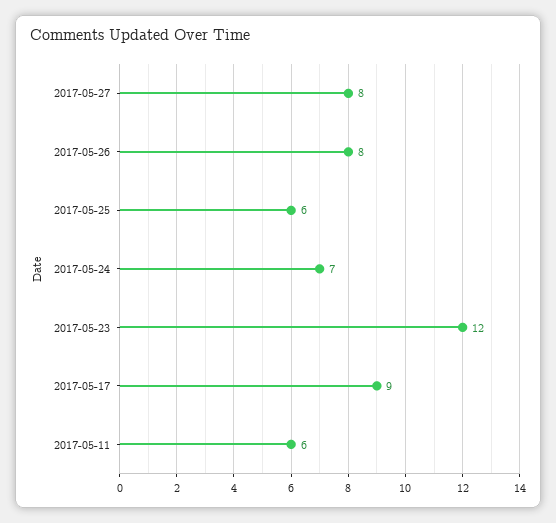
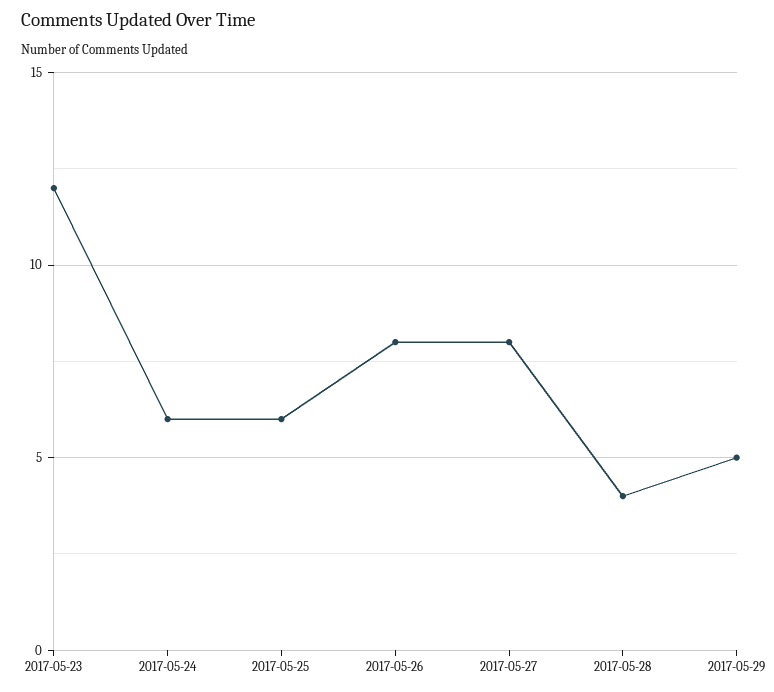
2017-05-24: 7 -> 6
2017-05-17: 9 -> none
2017-05-11: 6 -> none
2017-05-28: none -> 4
2017-05-29: none -> 5

